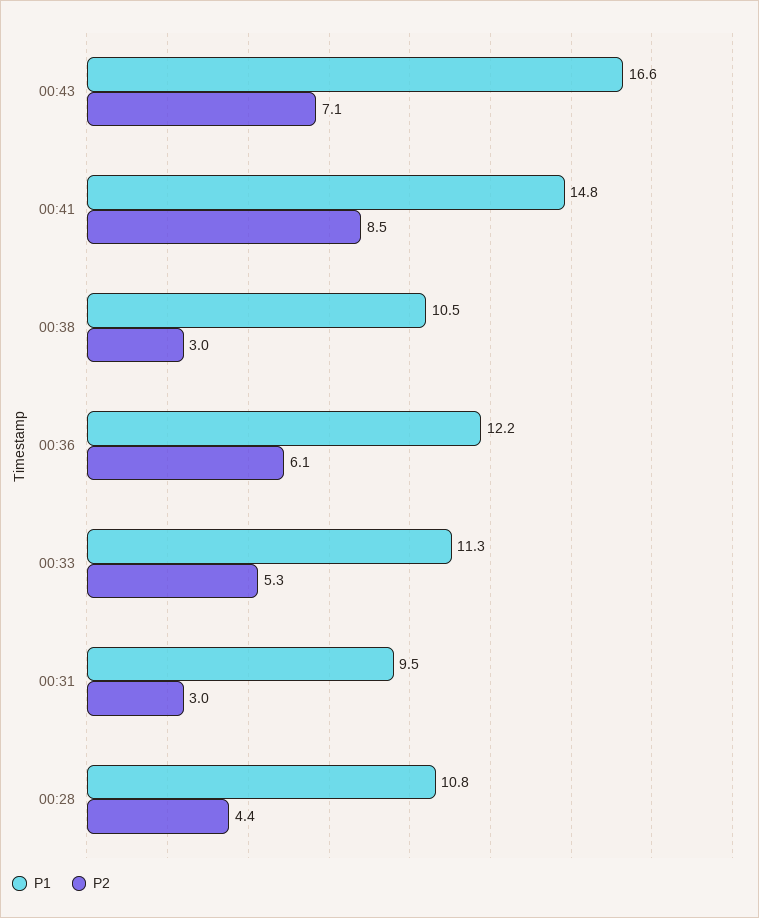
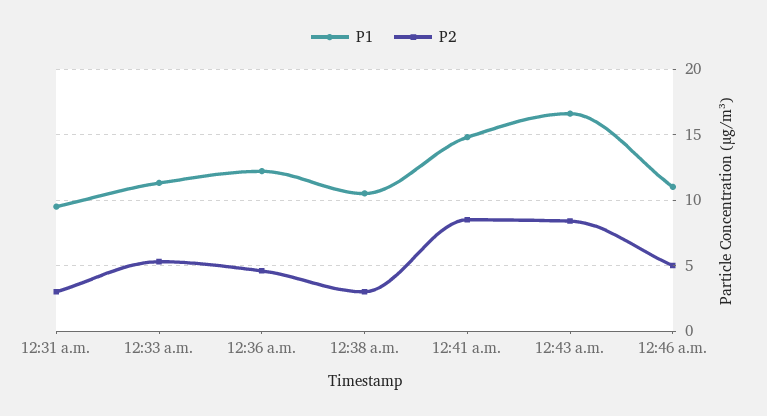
P2, 00:43: 7.1 -> 8.5
P2, 00:36: 6.1 -> 4.5
P1, 00:28: 10.8 -> none
P2, 00:28: 4.4 -> none
P1, 12:46 a.m.: none -> 11
P2, 12:46 a.m.: none -> 5

